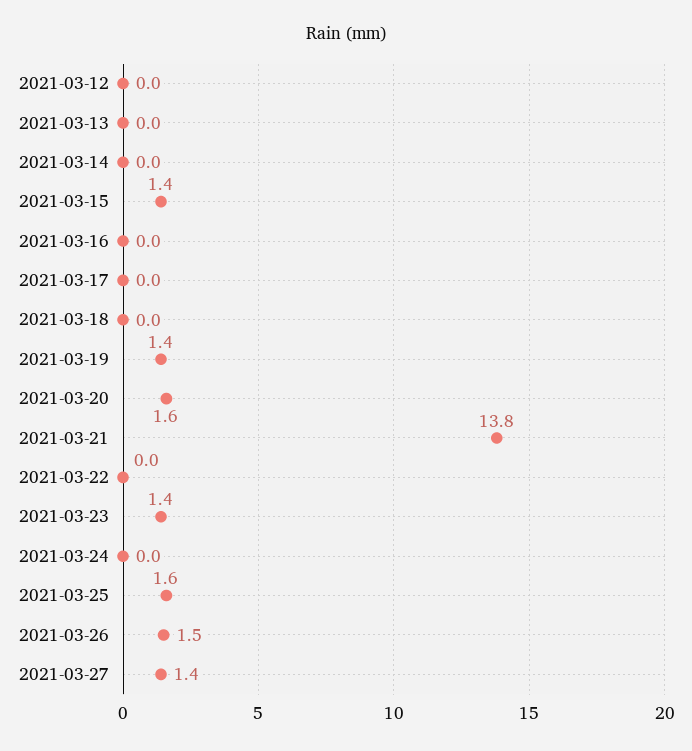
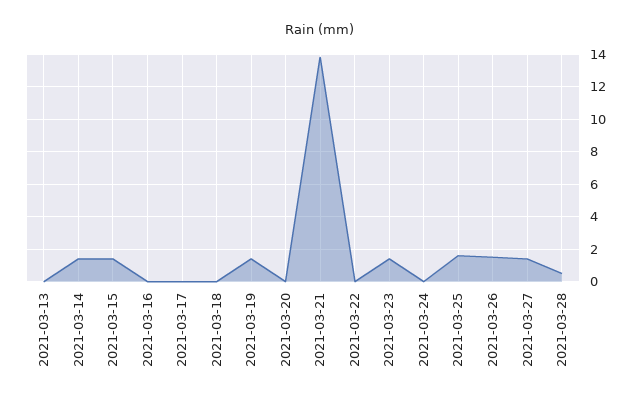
2021-03-12: 0 -> none
2021-03-14: 0 -> 1.5
2021-03-20: 1.6 -> 0
2021-03-28: none -> 0.5

